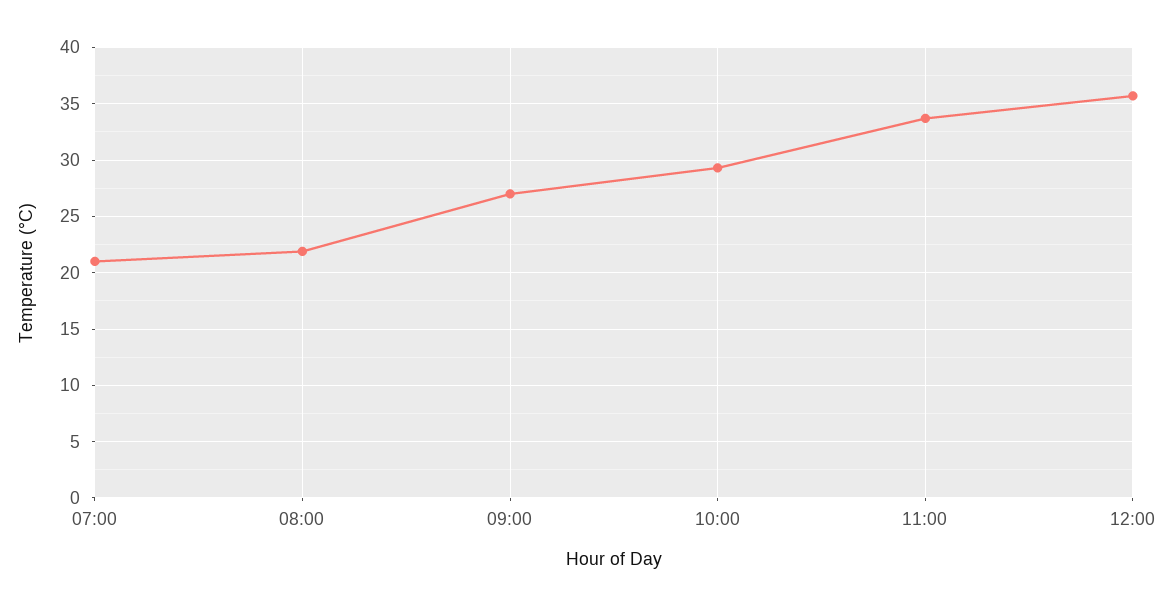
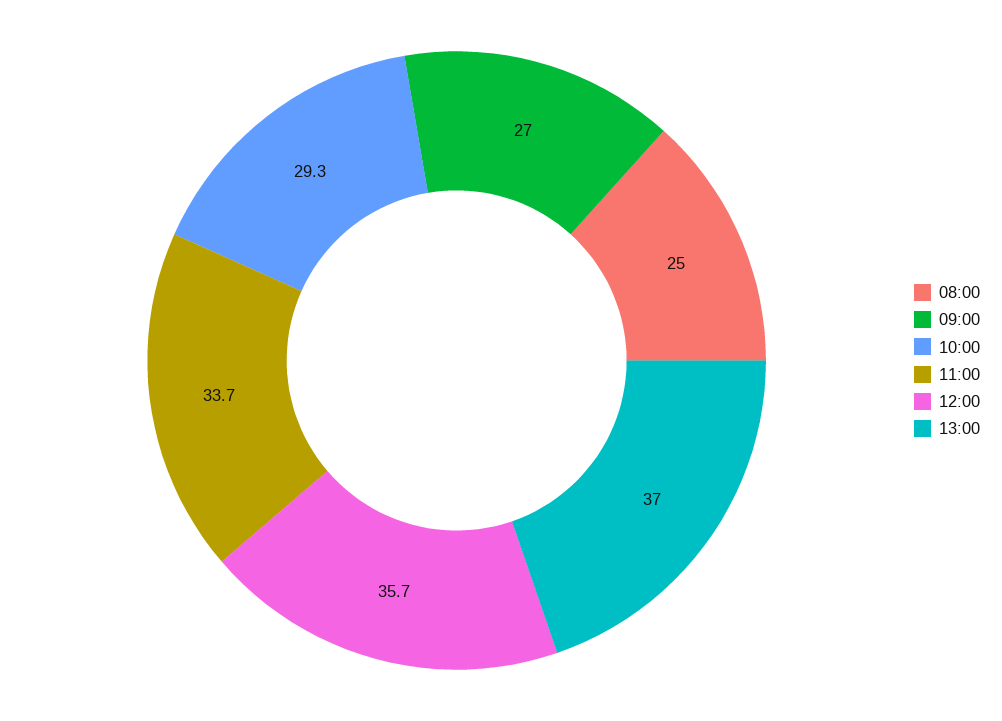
07:00: 21 -> none
08:00: 22 -> 25
13:00: none -> 37

